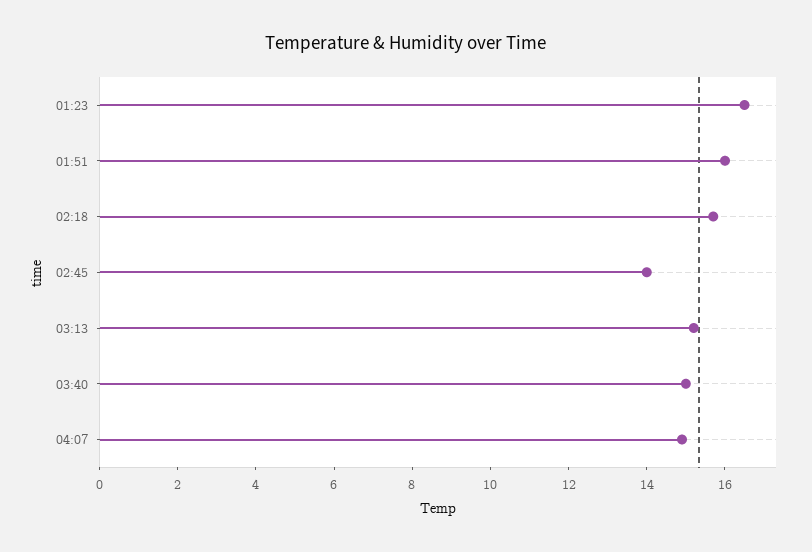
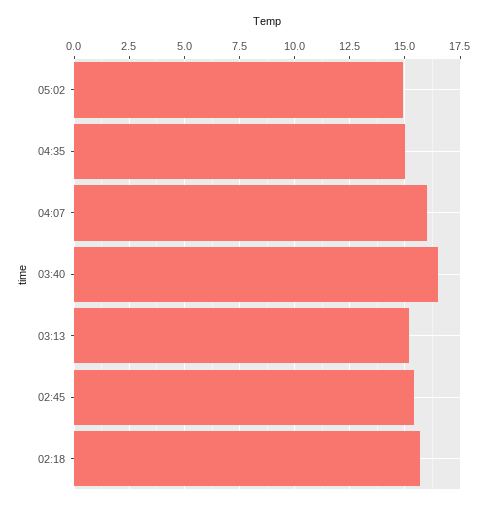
01:23: 16.5 -> none
01:51: 16 -> none
02:45: 14 -> 15.5
03:40: 15 -> 16.5
04:07: 15 -> 16
05:02: none -> 15
04:35: none -> 15

